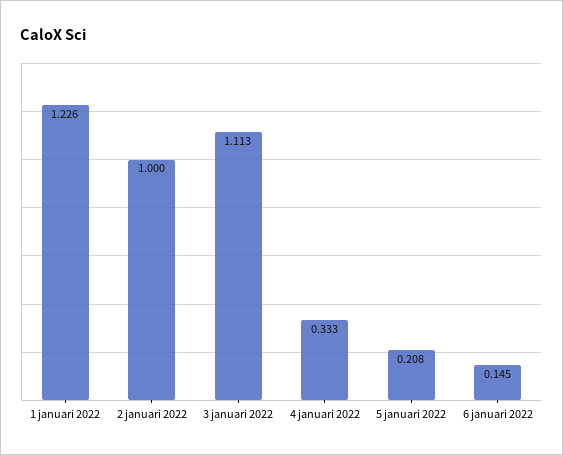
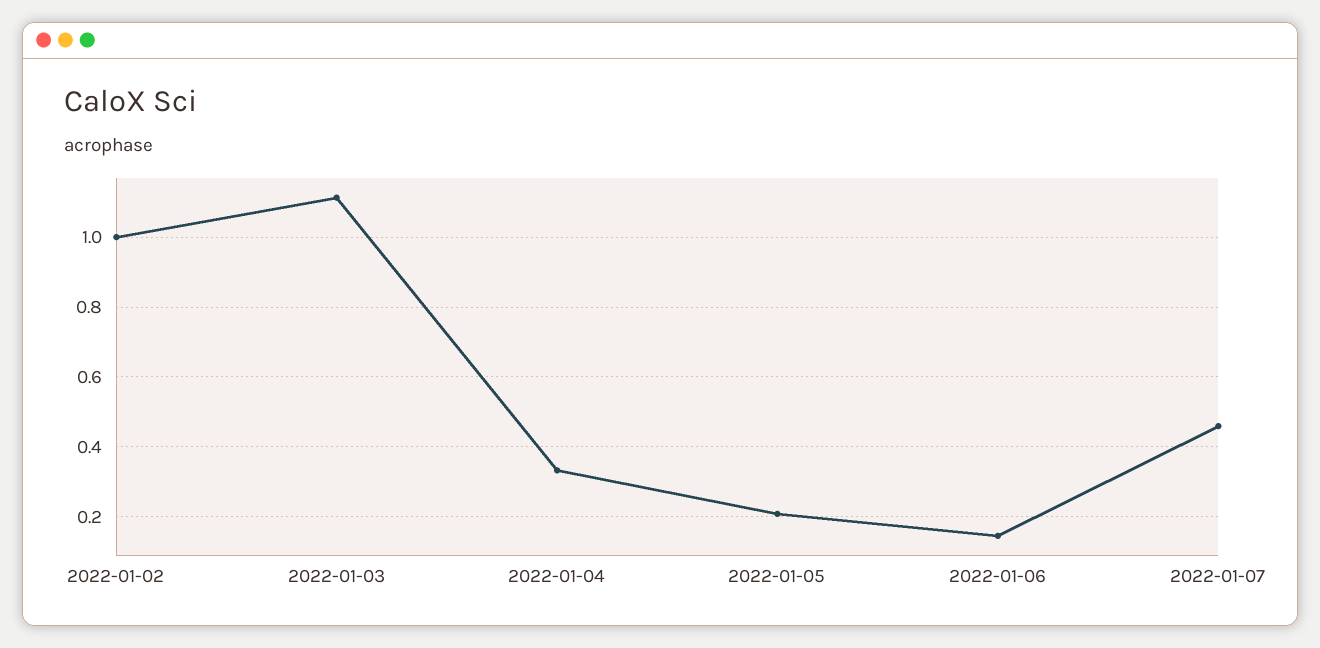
1 januari 2022: 1.226 -> none
2022-01-07: none -> 0.46

